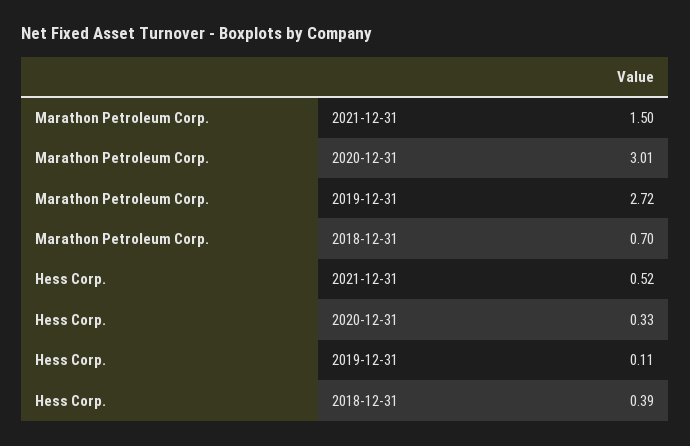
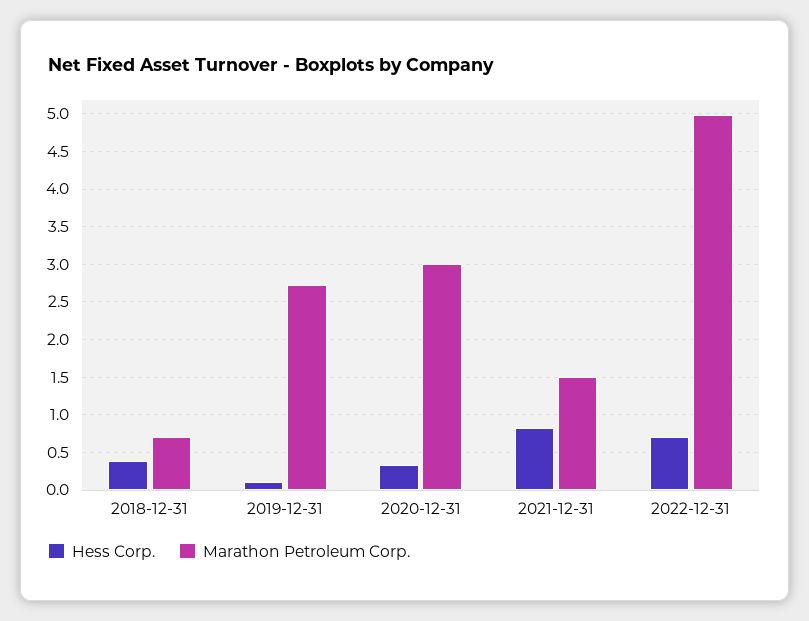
Hess Corp., 2021-12-31: 0.52 -> 0.8
Hess Corp., 2022-12-31: none -> 0.7
Marathon Petroleum Corp., 2022-12-31: none -> 5

